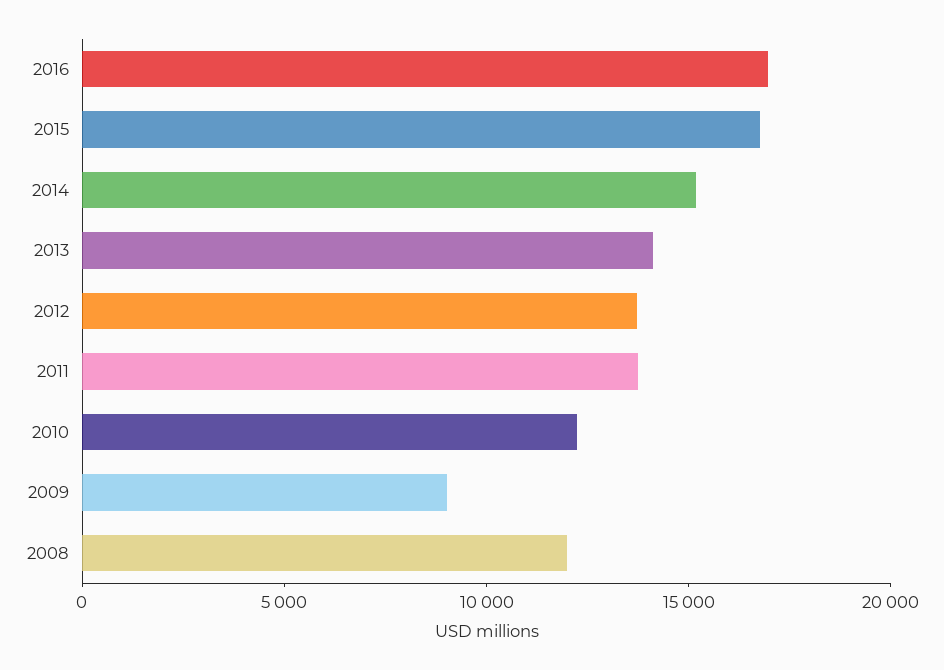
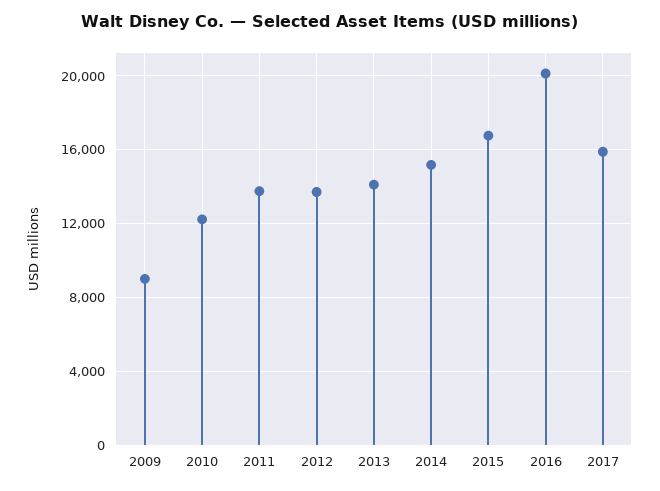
2016: 17000 -> 20000
2008: 12000 -> none
2017: none -> 16000

